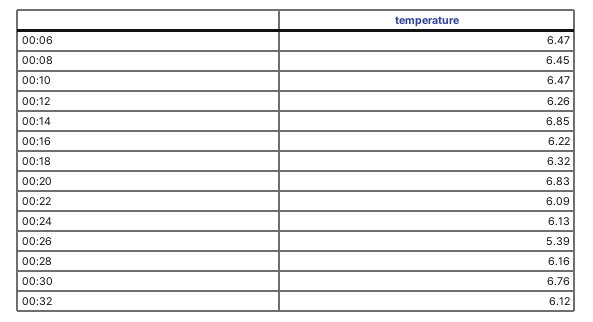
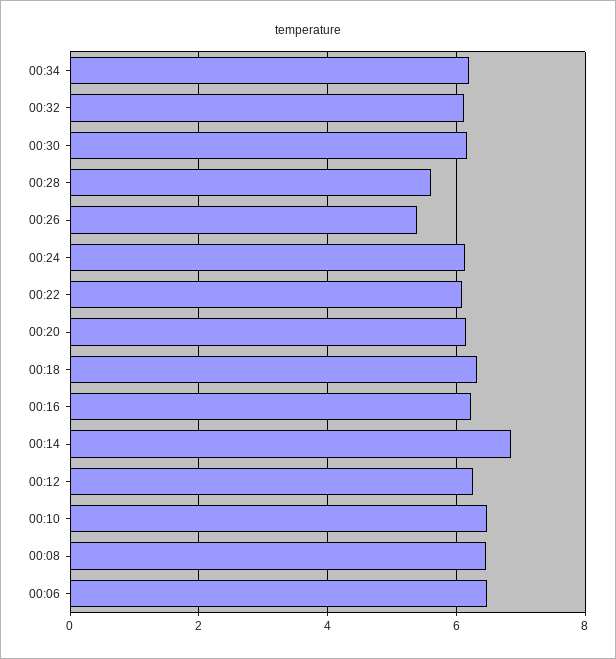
00:20: 6.83 -> 6.2
00:28: 6.16 -> 5.6
00:30: 6.76 -> 6.2
00:34: none -> 6.2

